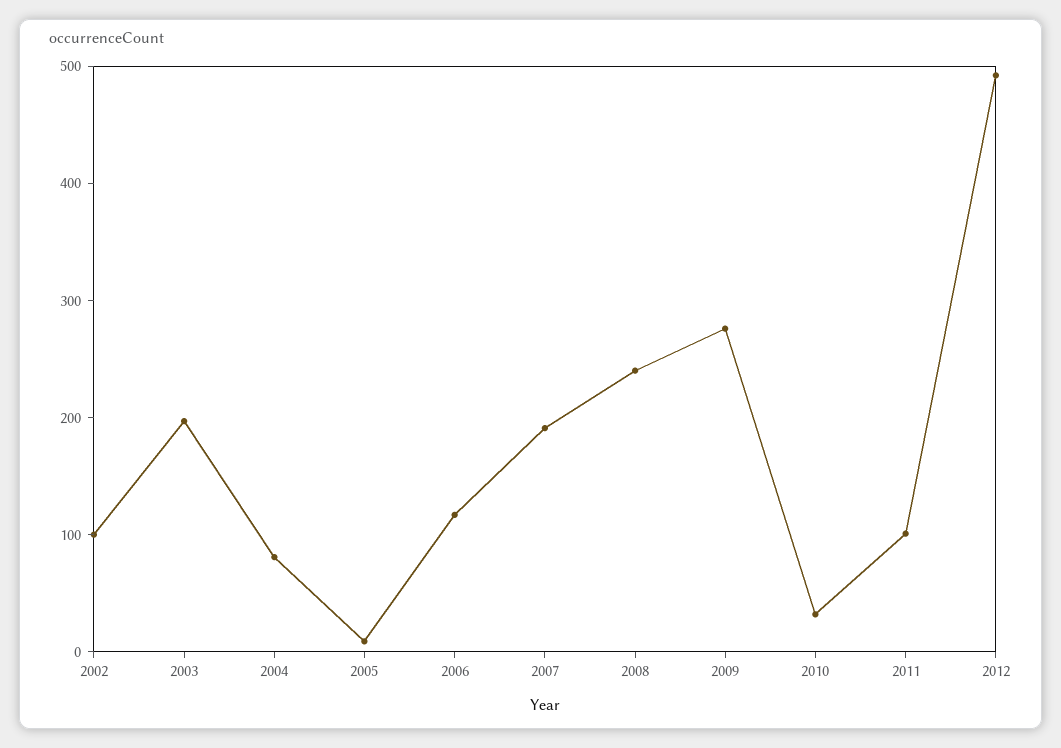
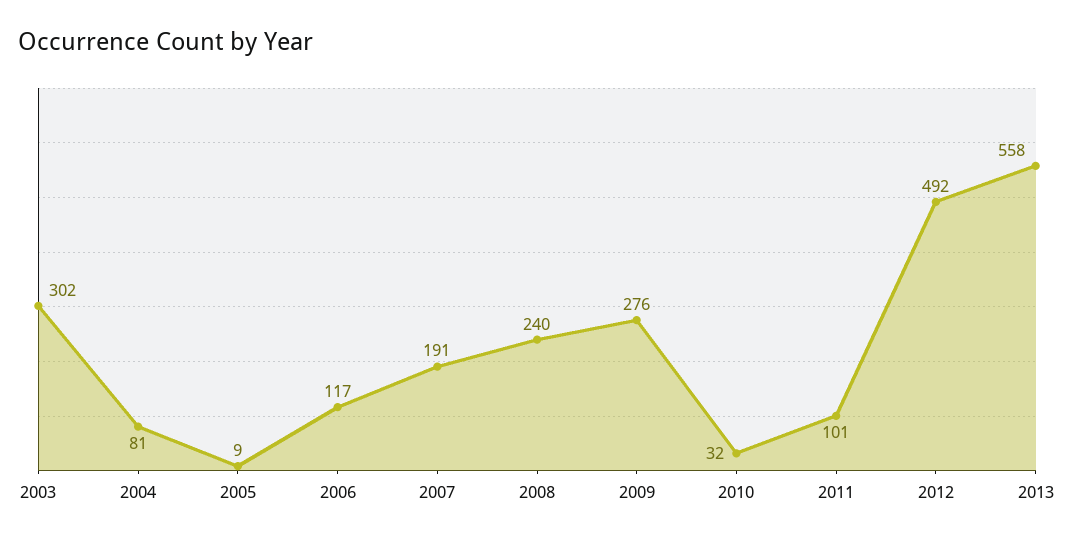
2002: 100 -> none
2003: 200 -> 302
2013: none -> 558

